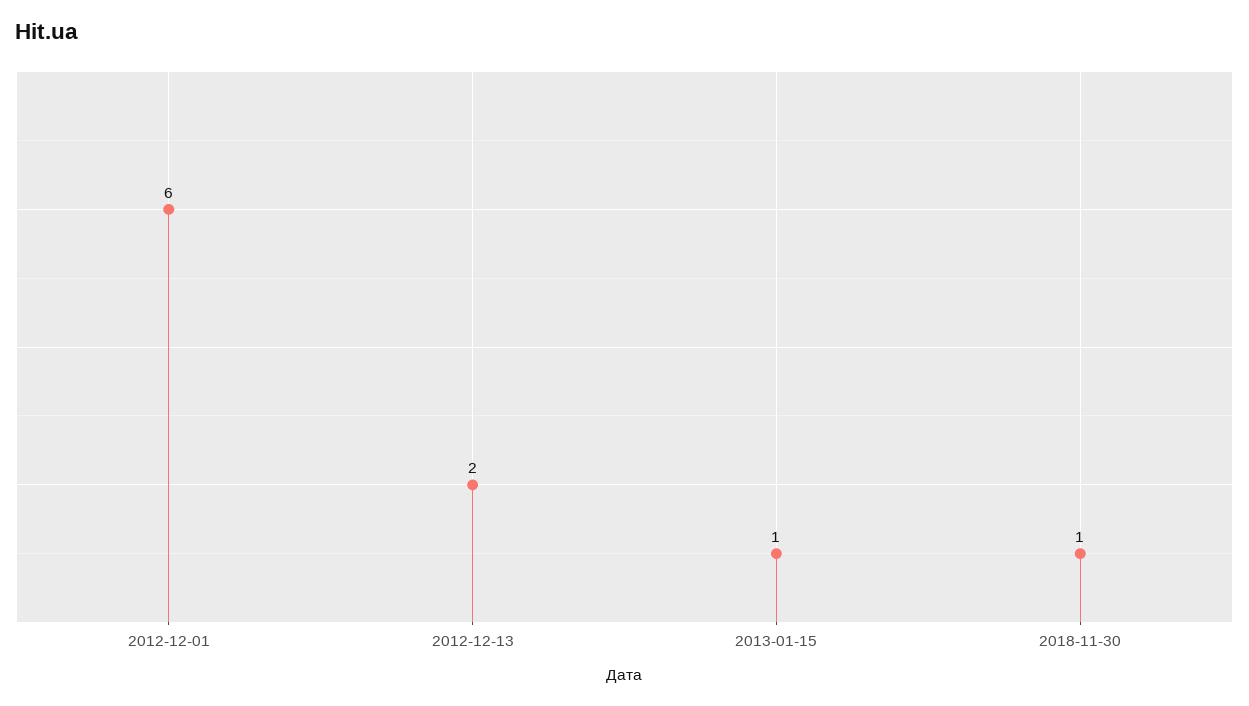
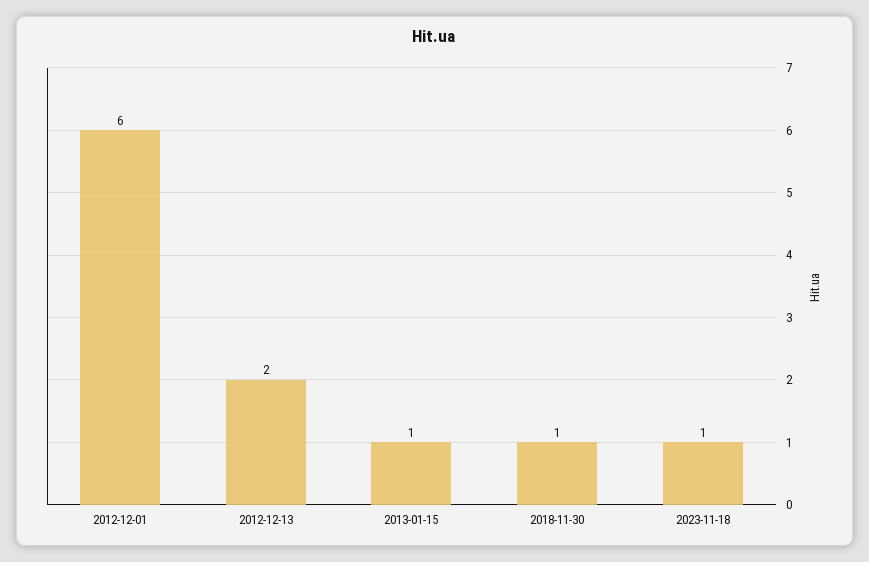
2023-11-18: none -> 1

